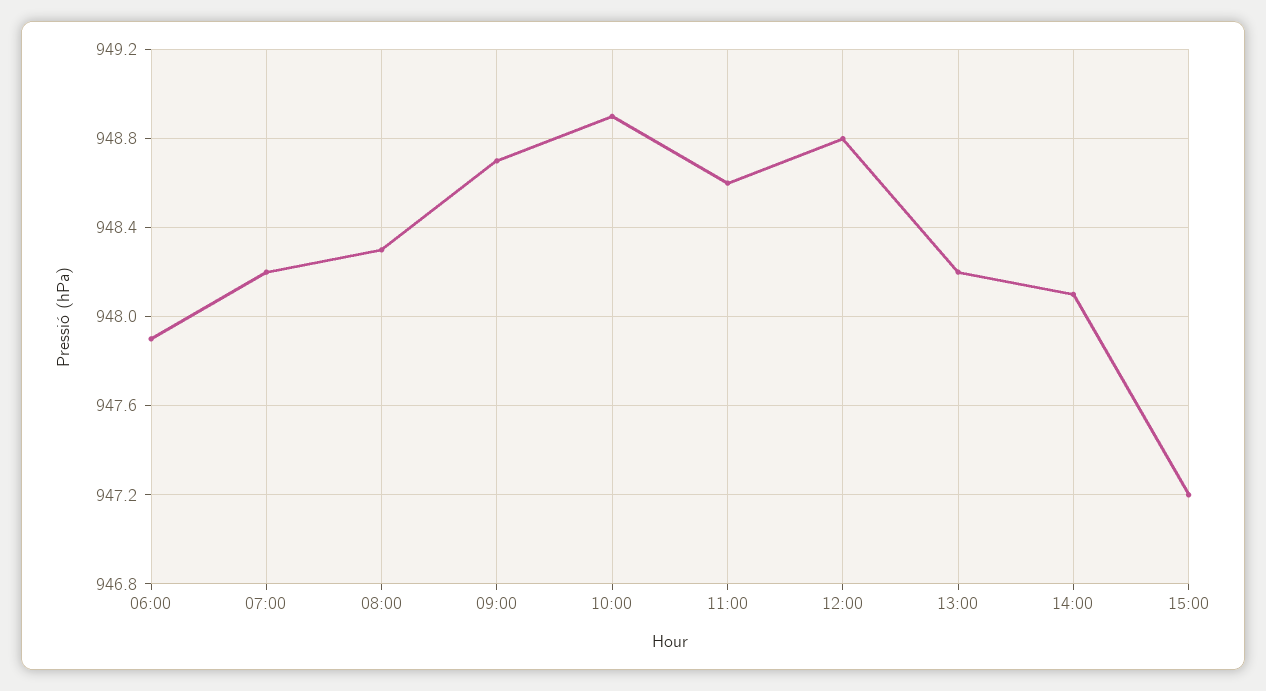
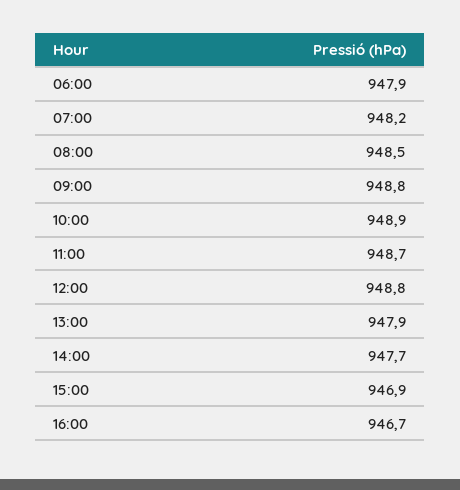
08:00: 948.3 -> 948.5
09:00: 948.7 -> 948.8
11:00: 948.6 -> 948.7
13:00: 948.2 -> 947.9
14:00: 948.1 -> 947.7
15:00: 947.2 -> 946.9
16:00: none -> 946.7

